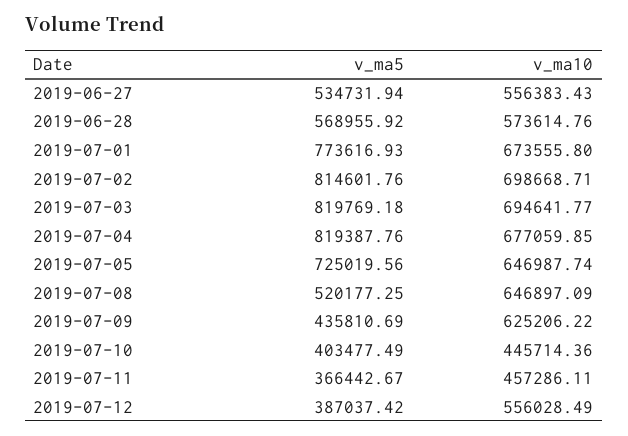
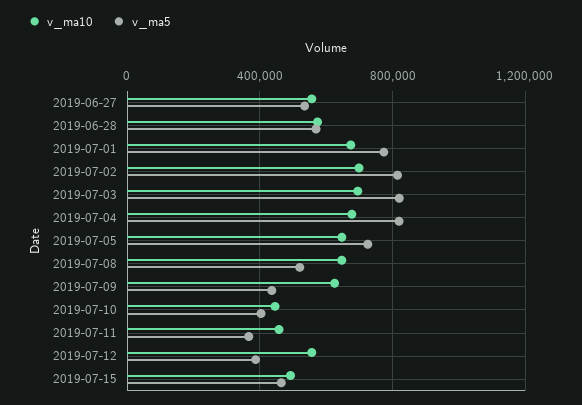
v_ma10, 2019-07-15: none -> 500000
v_ma5, 2019-07-15: none -> 450000

